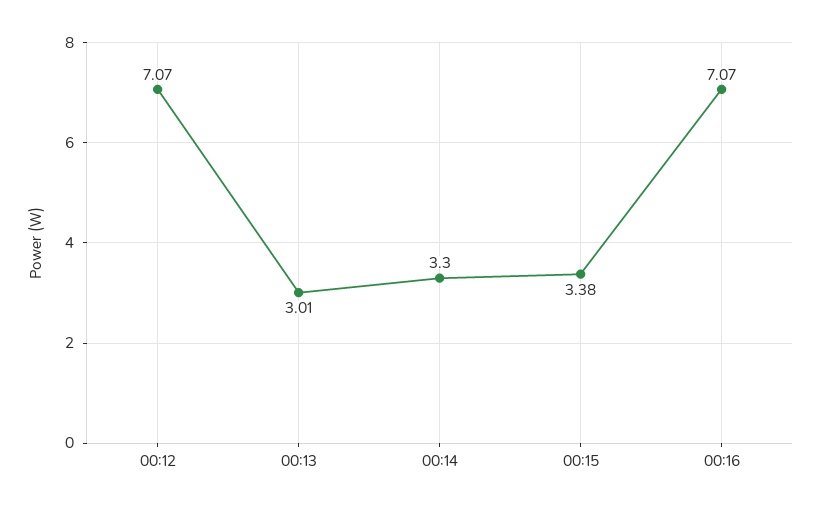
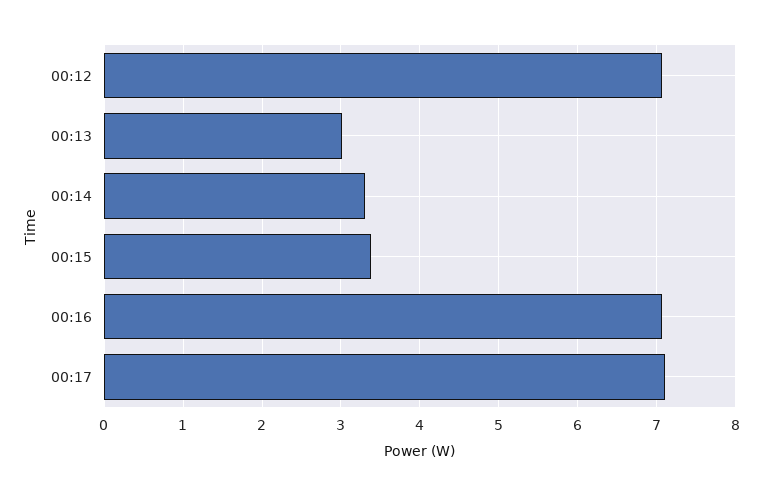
00:17: none -> 7.1

